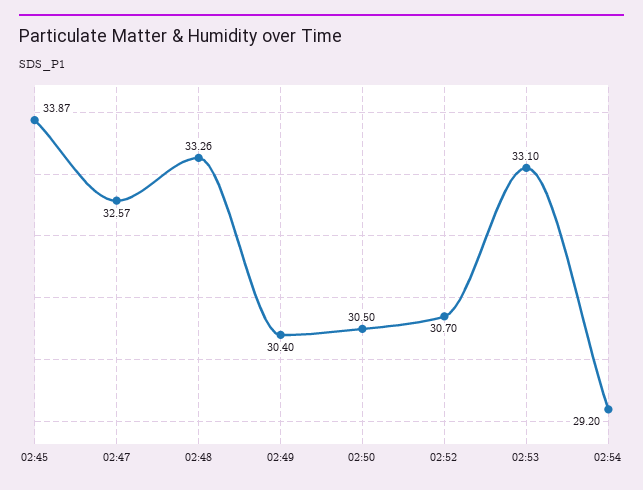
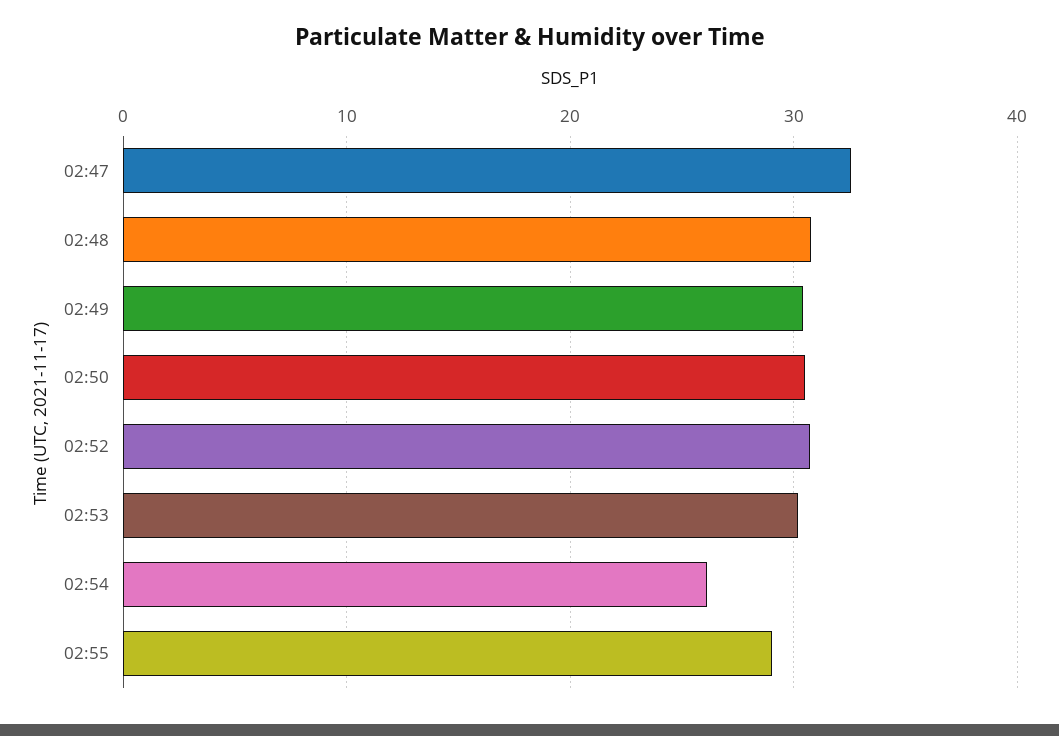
02:45: 33.87 -> none
02:48: 33.26 -> 31
02:53: 33.1 -> 30
02:54: 29.2 -> 26
02:55: none -> 29

